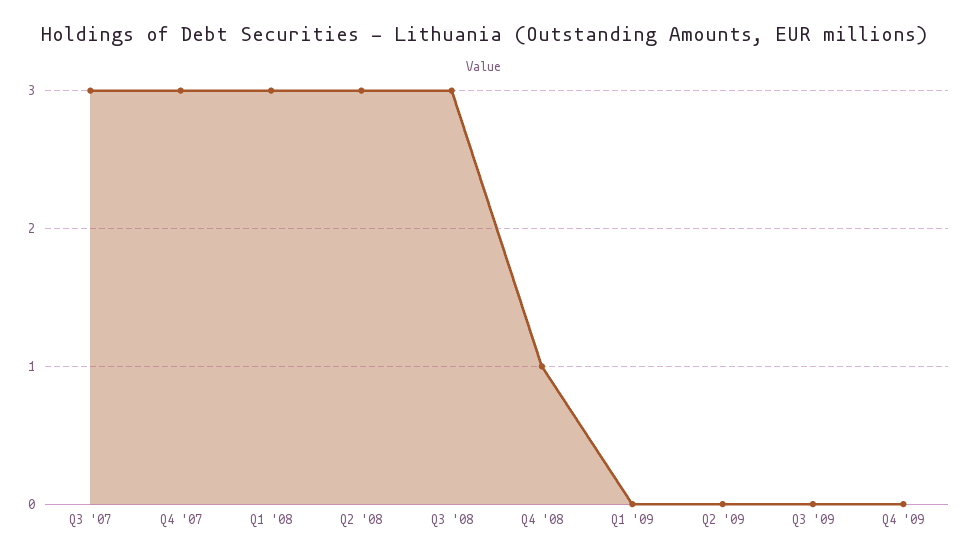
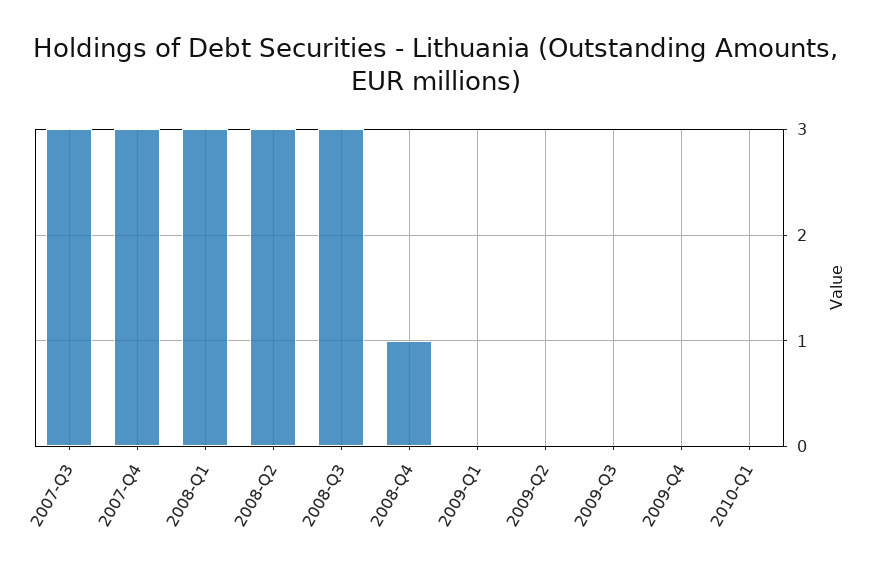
2010-Q1: none -> 0

